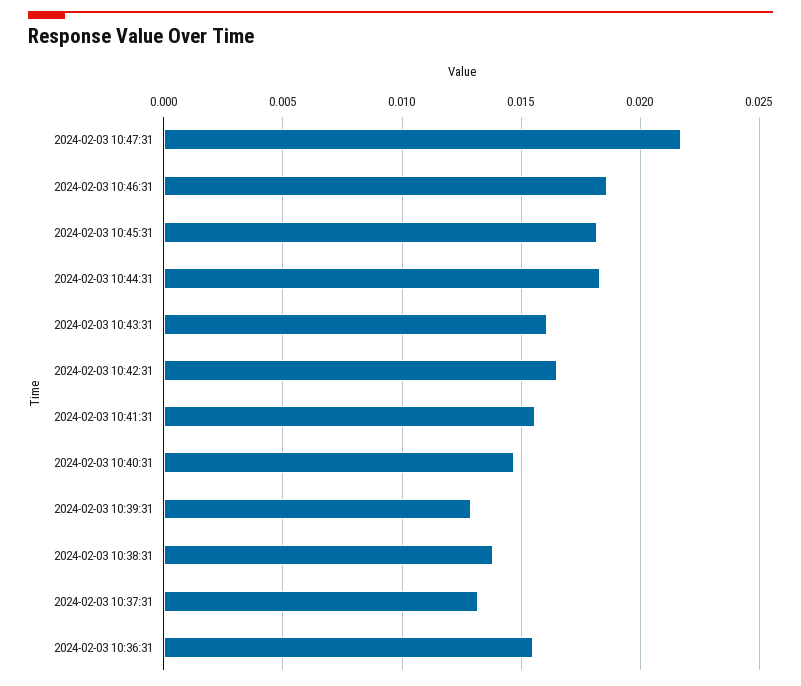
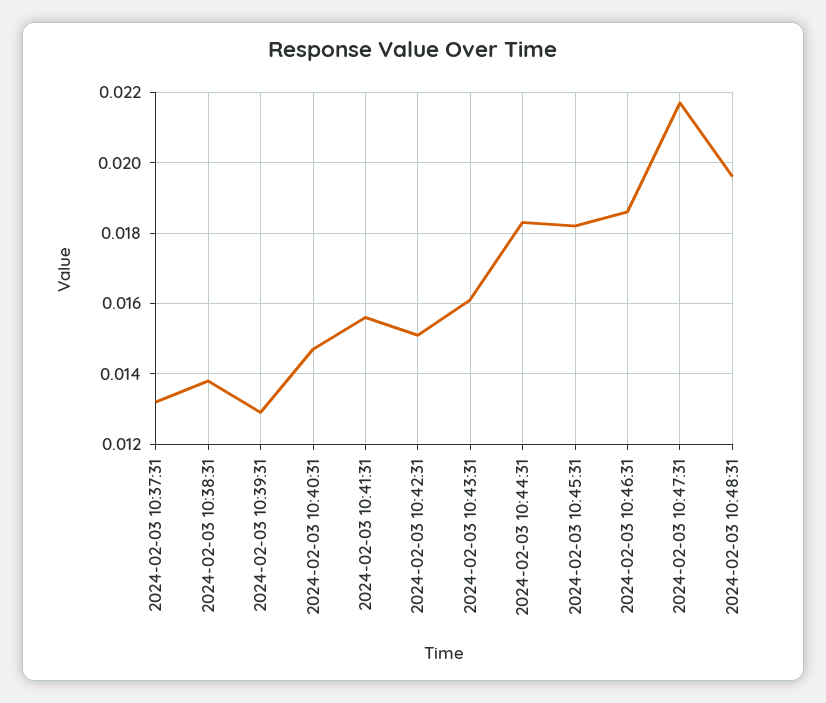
2024-02-03 10:42:31: 0.0165 -> 0.015
2024-02-03 10:36:31: 0.0155 -> none
2024-02-03 10:48:31: none -> 0.0195

